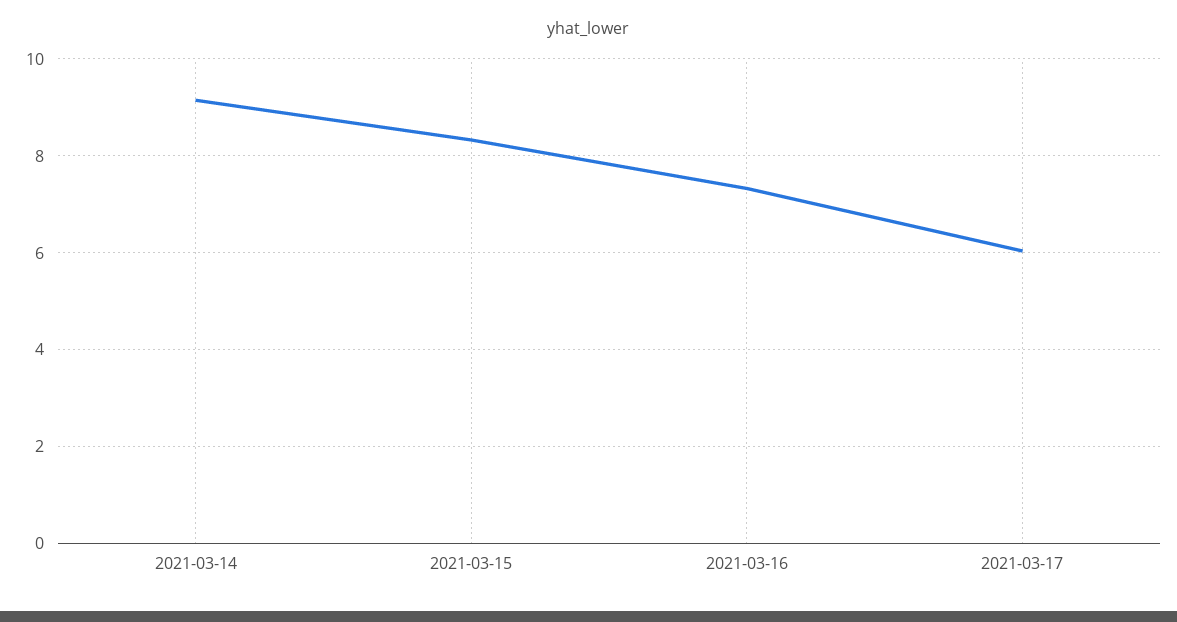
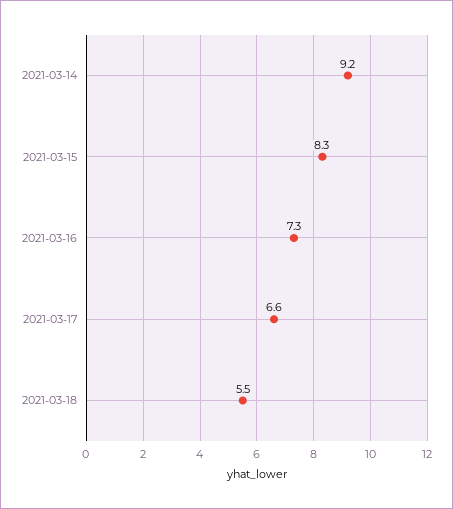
2021-03-17: 6 -> 6.6
2021-03-18: none -> 5.5

